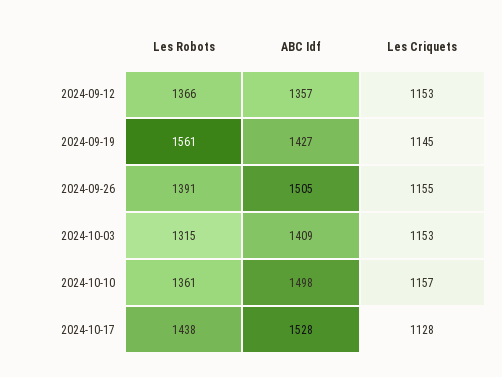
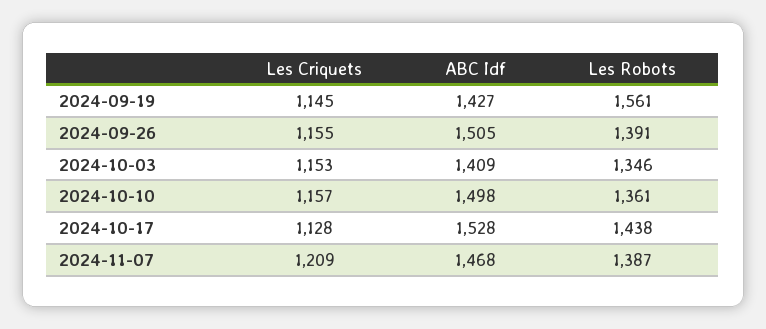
Les Robots, 2024-09-12: 1366 -> none
ABC Idf, 2024-09-12: 1357 -> none
Les Criquets, 2024-09-12: 1153 -> none
Les Robots, 2024-10-03: 1315 -> 1346
Les Criquets, 2024-11-07: none -> 1209
ABC Idf, 2024-11-07: none -> 1468
Les Robots, 2024-11-07: none -> 1387

